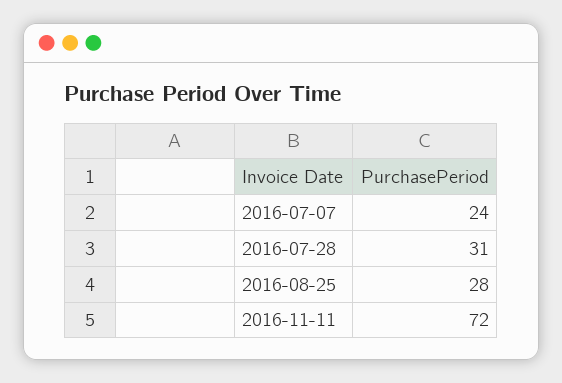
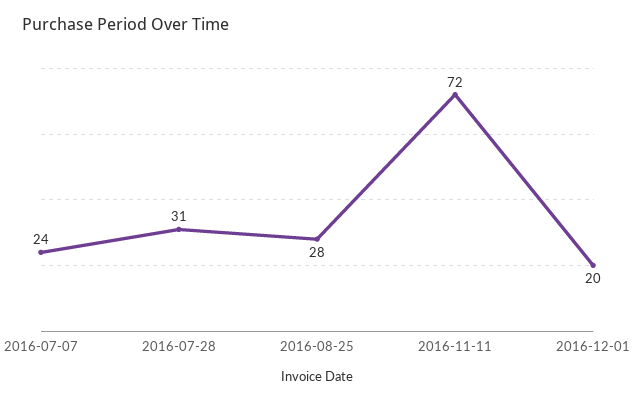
2016-12-01: none -> 20

